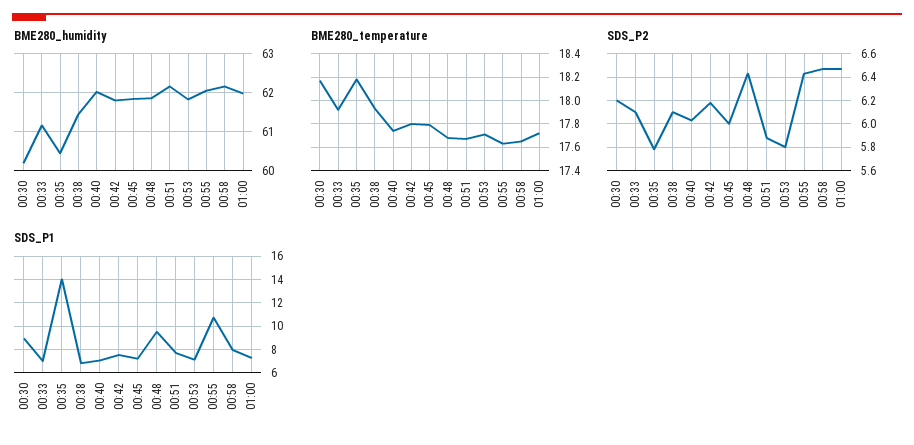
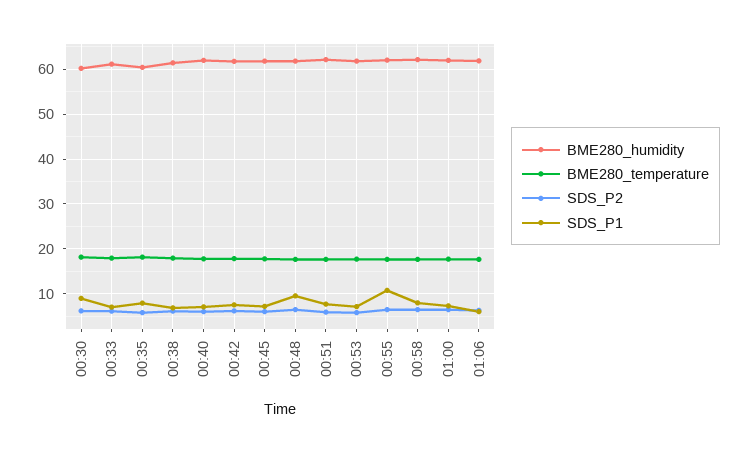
SDS_P1, 00:35: 14 -> 8
BME280_humidity, 01:06: none -> 62
BME280_temperature, 01:06: none -> 18
SDS_P2, 01:06: none -> 6
SDS_P1, 01:06: none -> 6

